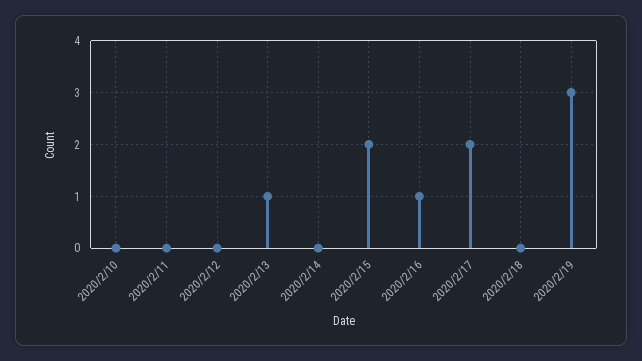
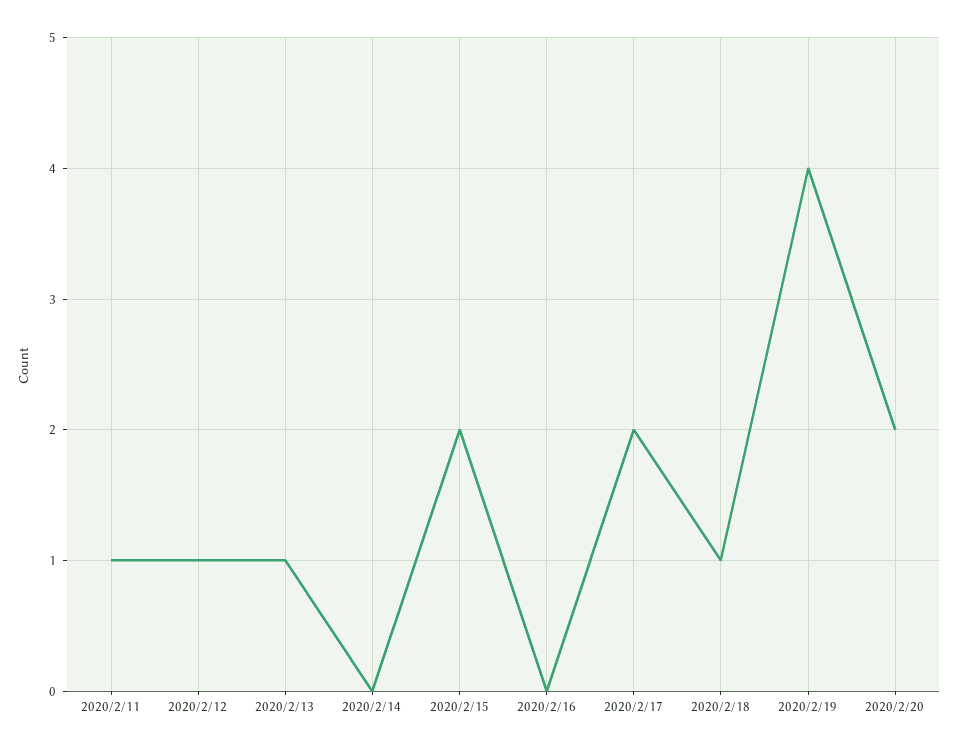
2020/2/10: 0 -> none
2020/2/11: 0 -> 1
2020/2/12: 0 -> 1
2020/2/16: 1 -> 0
2020/2/18: 0 -> 1
2020/2/19: 3 -> 4
2020/2/20: none -> 2

